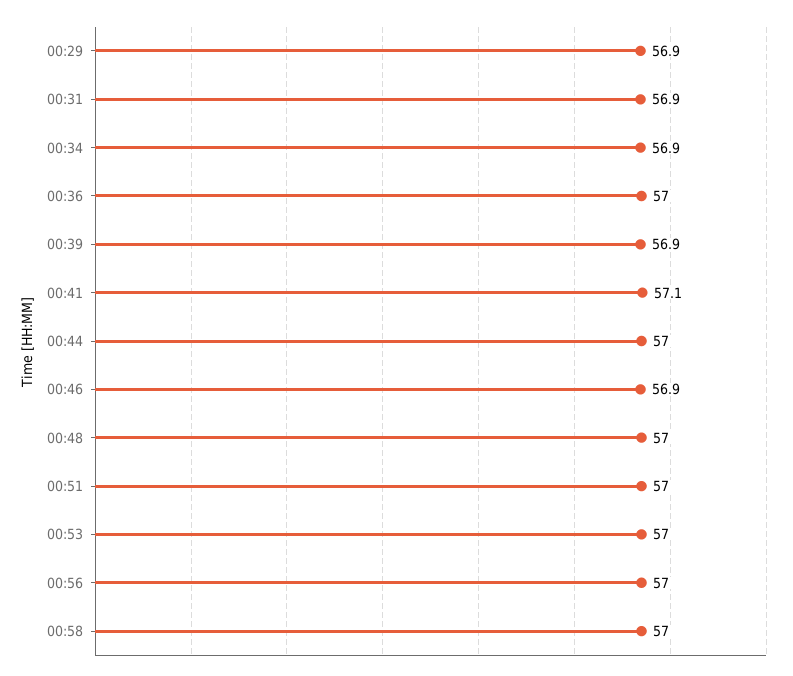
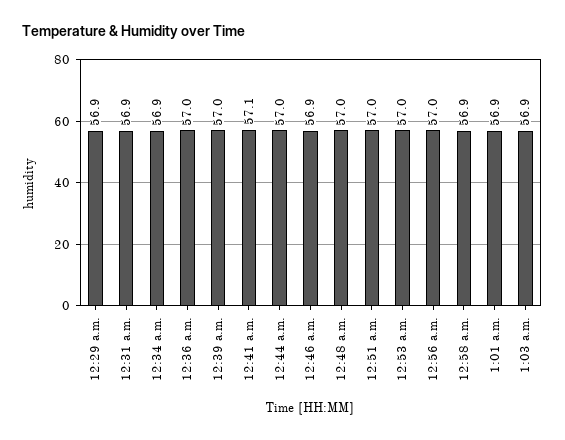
00:39: 56.9 -> 57
00:58: 57 -> 56.9
1:01 a.m.: none -> 56.9
1:03 a.m.: none -> 56.9

